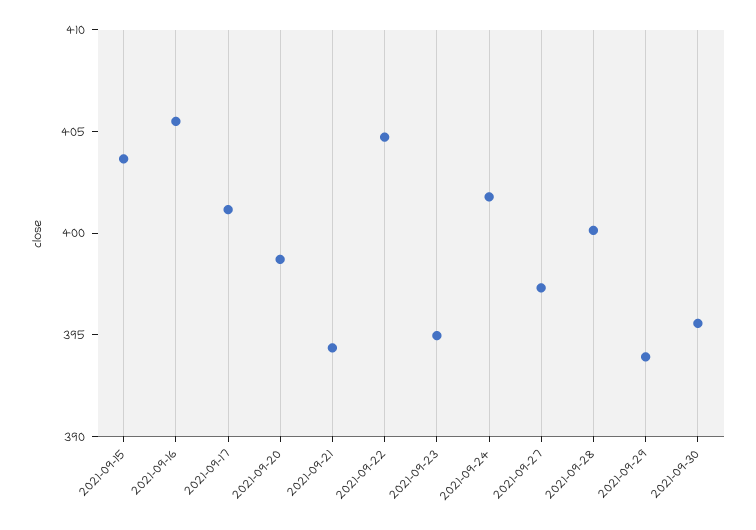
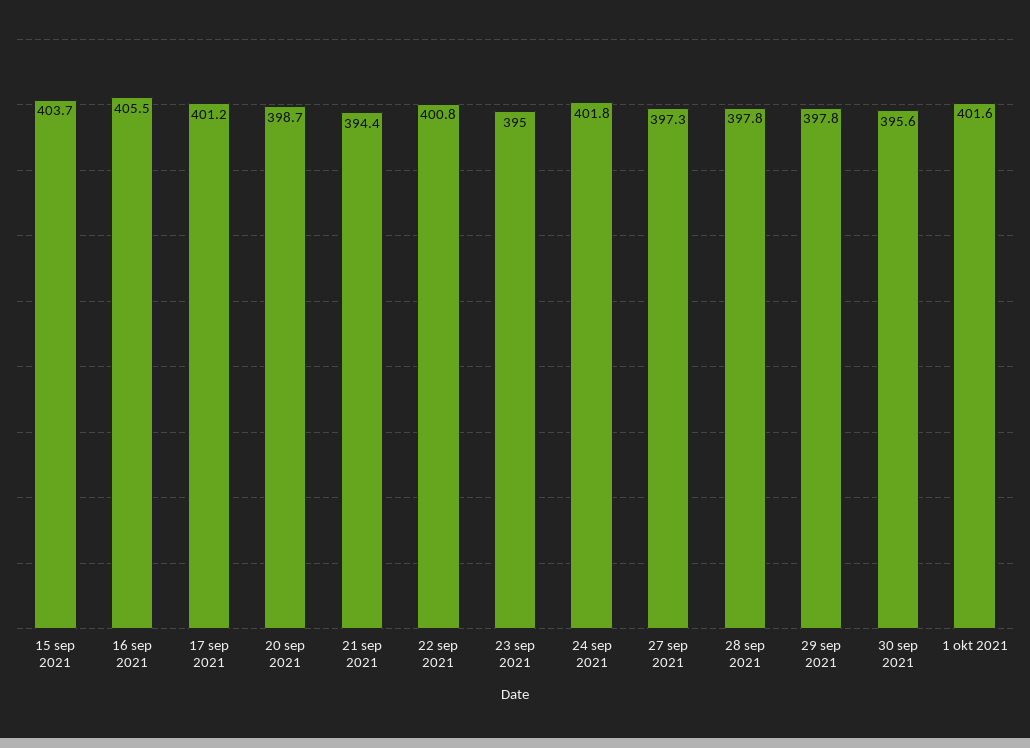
2021-09-22: 405 -> 400.8
2021-09-28: 400 -> 397.8
2021-09-29: 394 -> 397.8
1 okt 2021: none -> 401.6

